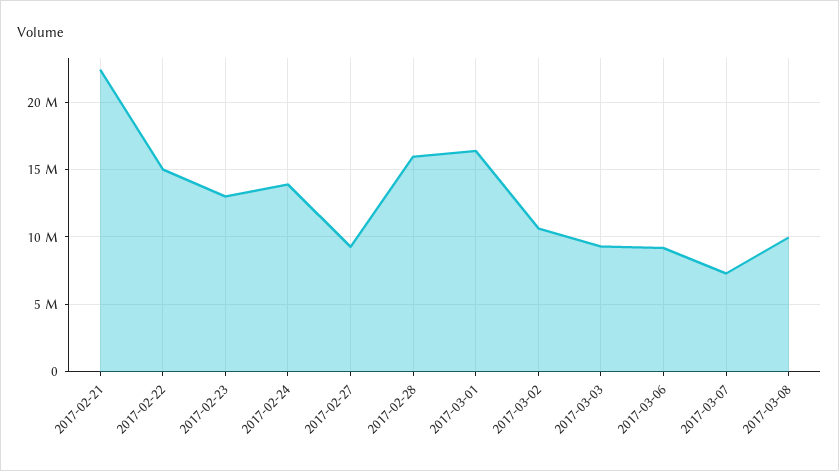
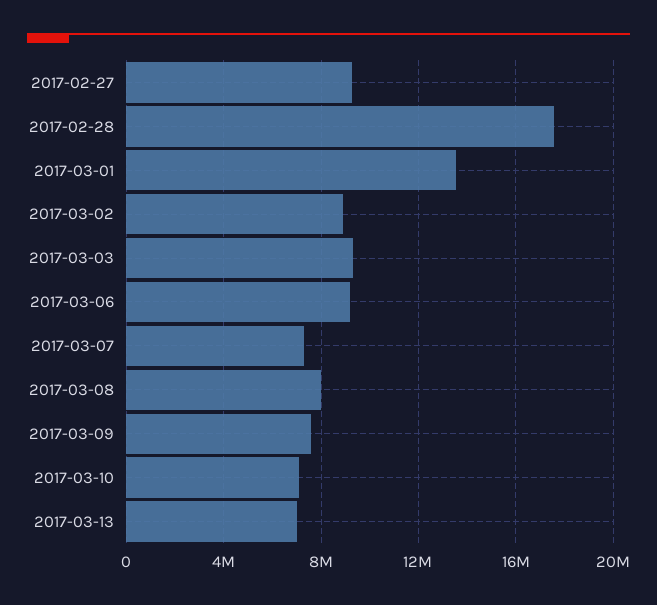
2017-02-21: 22500000 -> none
2017-02-22: 15000000 -> none
2017-02-23: 13000000 -> none
2017-02-24: 14000000 -> none
2017-02-28: 16000000 -> 17500000
2017-03-01: 16500000 -> 13500000
2017-03-02: 10500000 -> 9000000
2017-03-08: 10000000 -> 8000000
2017-03-09: none -> 7500000
2017-03-10: none -> 7000000
2017-03-13: none -> 7000000

